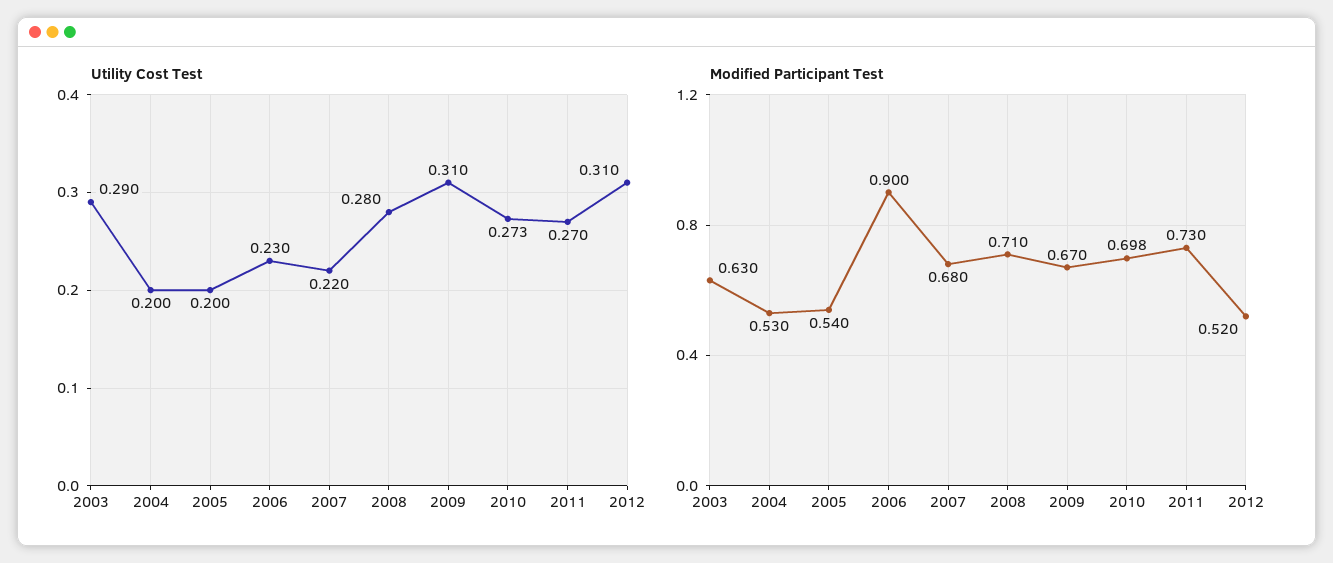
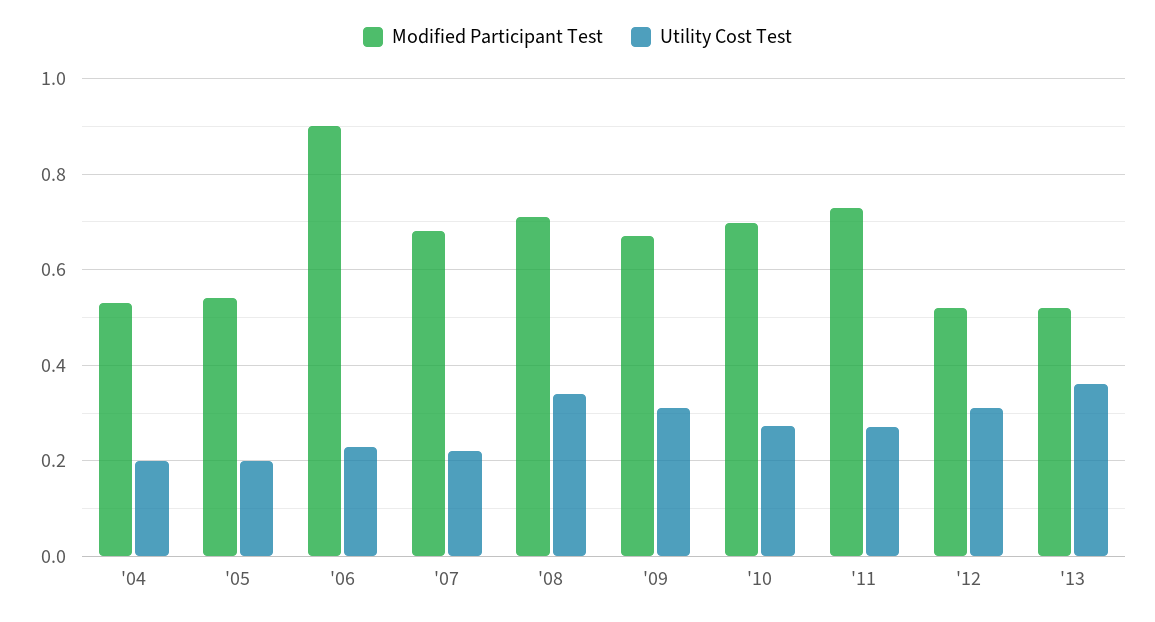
Utility Cost Test, 2003: 0.29 -> none
Utility Cost Test, 2008: 0.28 -> 0.34
Modified Participant Test, 2003: 0.63 -> none
Modified Participant Test, '13: none -> 0.52
Utility Cost Test, '13: none -> 0.36

